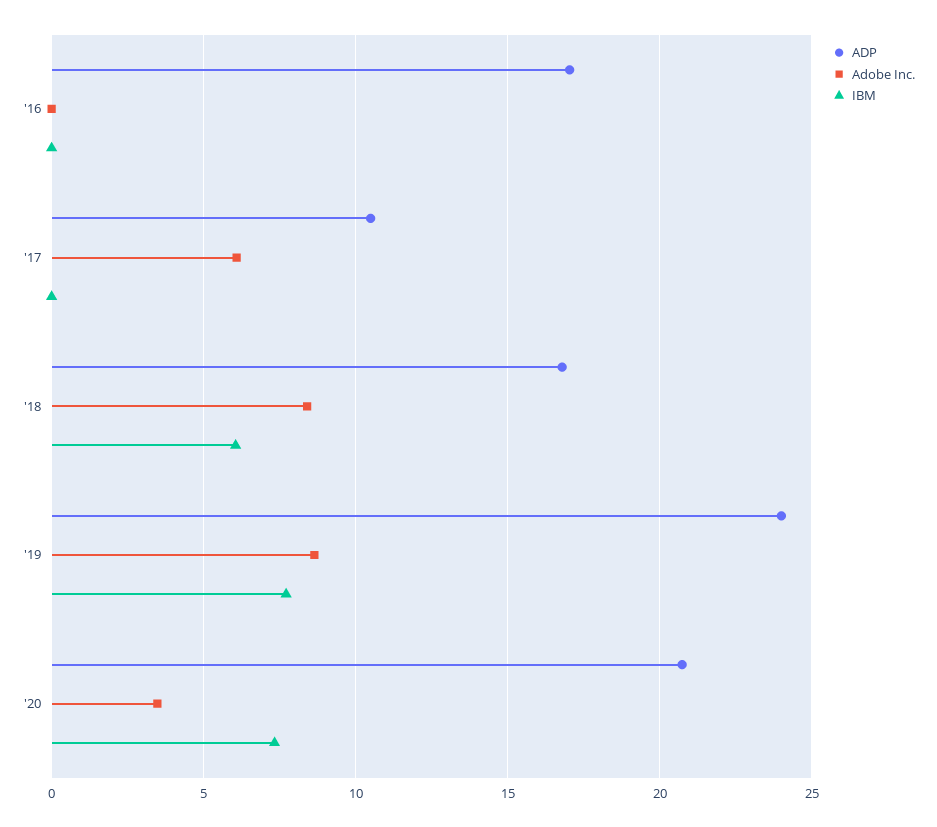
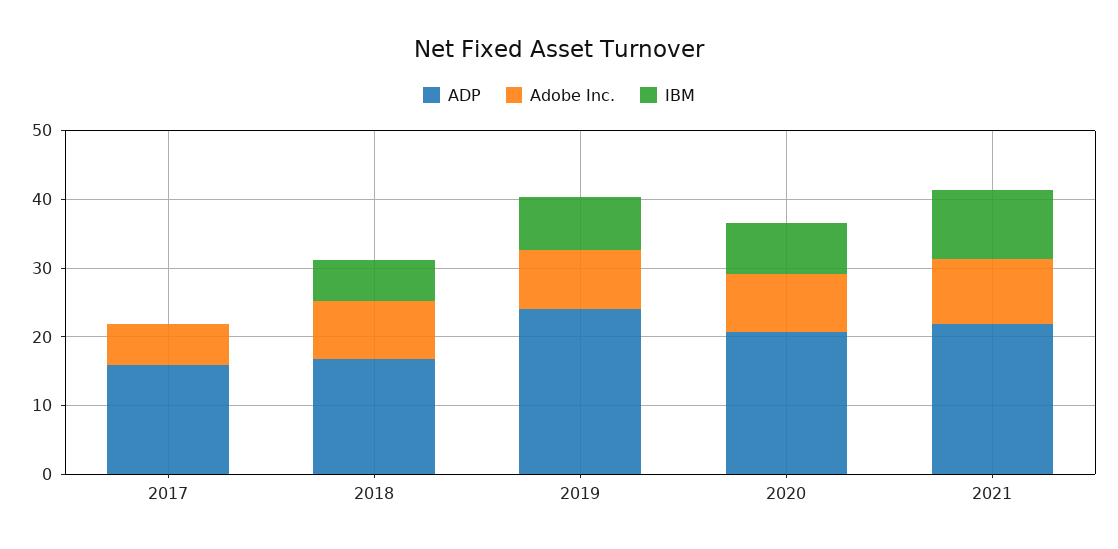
ADP, '16: 17 -> none
Adobe Inc., '16: 0 -> none
IBM, '16: 0 -> none
ADP, '17: 10.5 -> 16
Adobe Inc., '20: 3.5 -> 8
ADP, 2021: none -> 22
Adobe Inc., 2021: none -> 10
IBM, 2021: none -> 10

